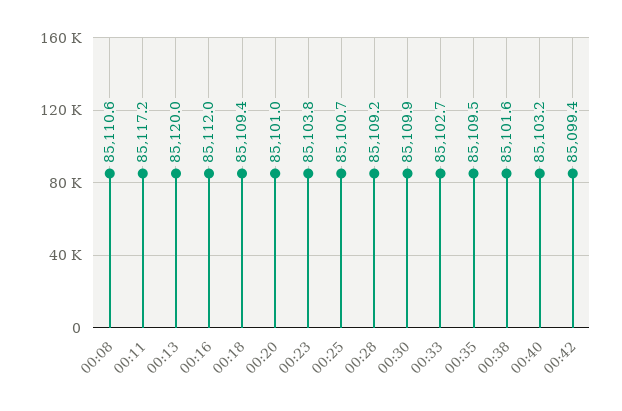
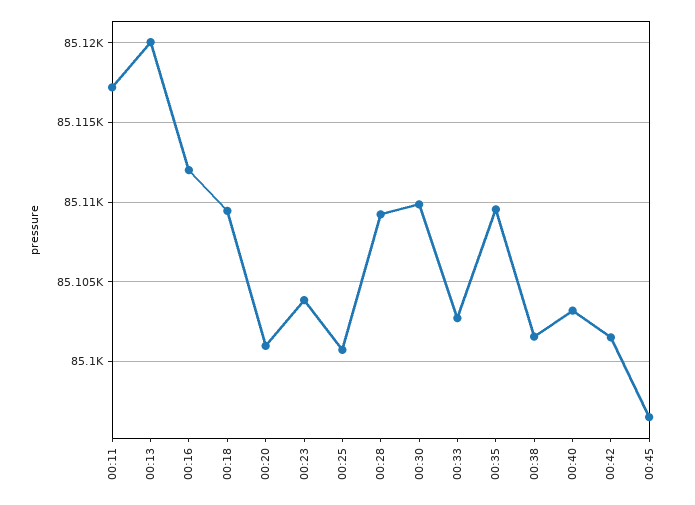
00:08: 85110.6 -> none
00:42: 85099.4 -> 85101.5
00:45: none -> 85096.5

